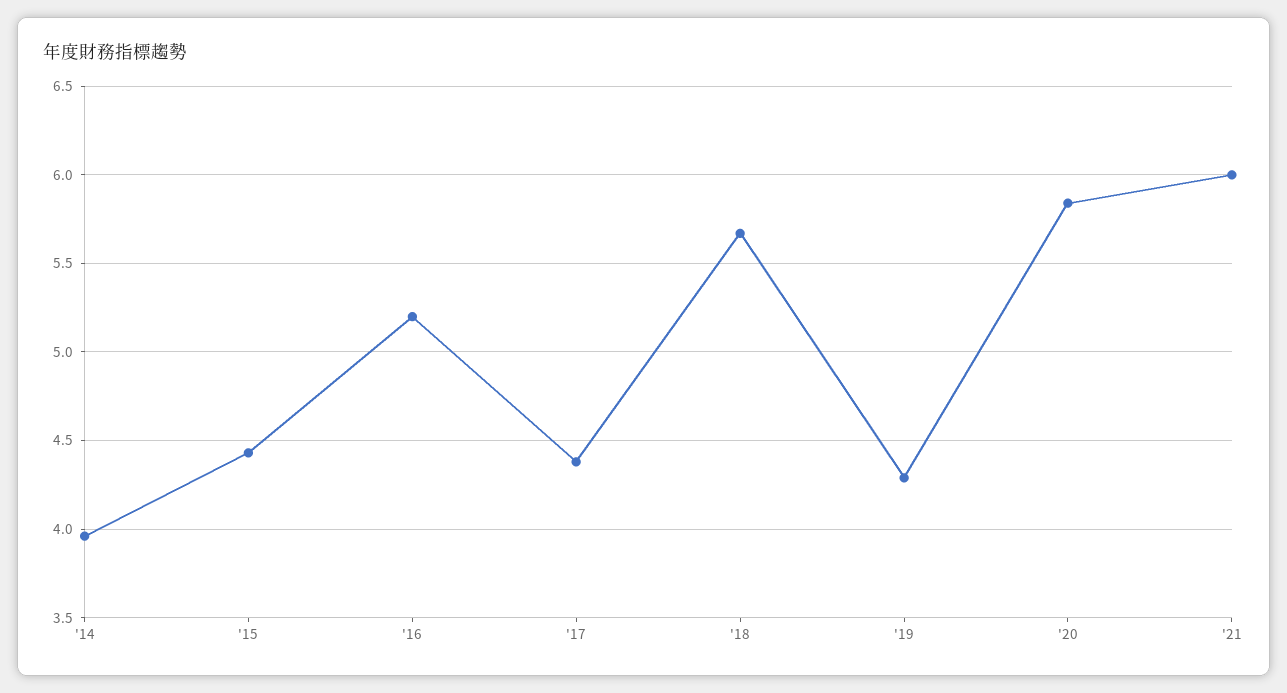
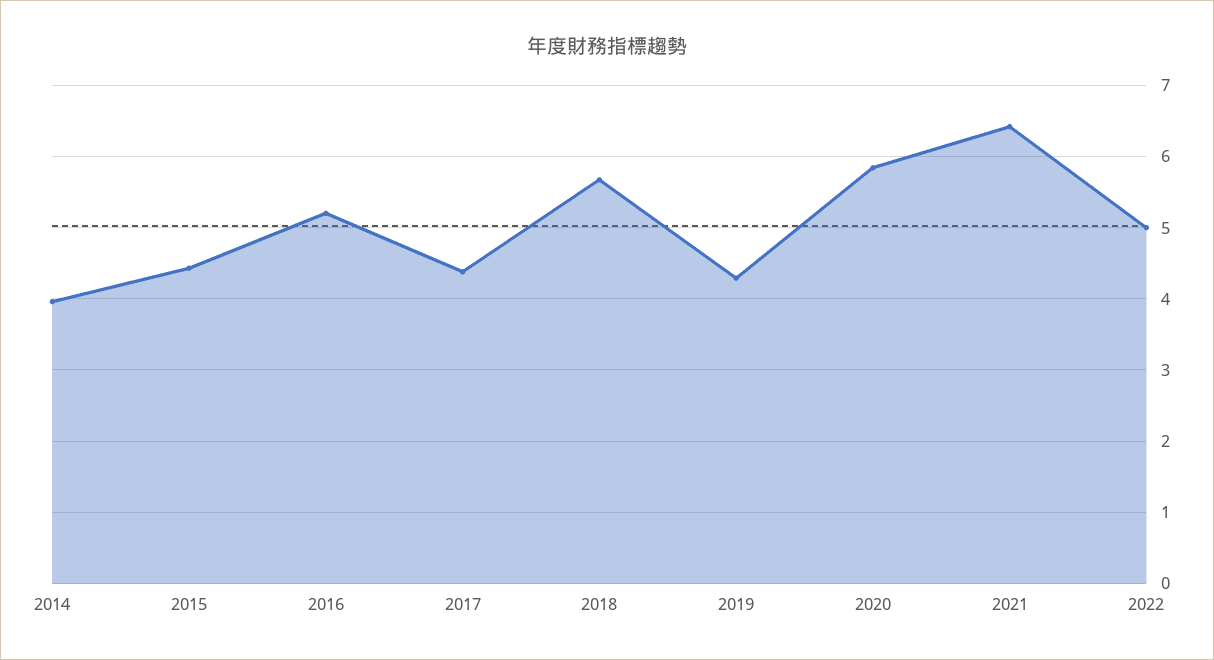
'21: 6 -> 6.4
2022: none -> 5

